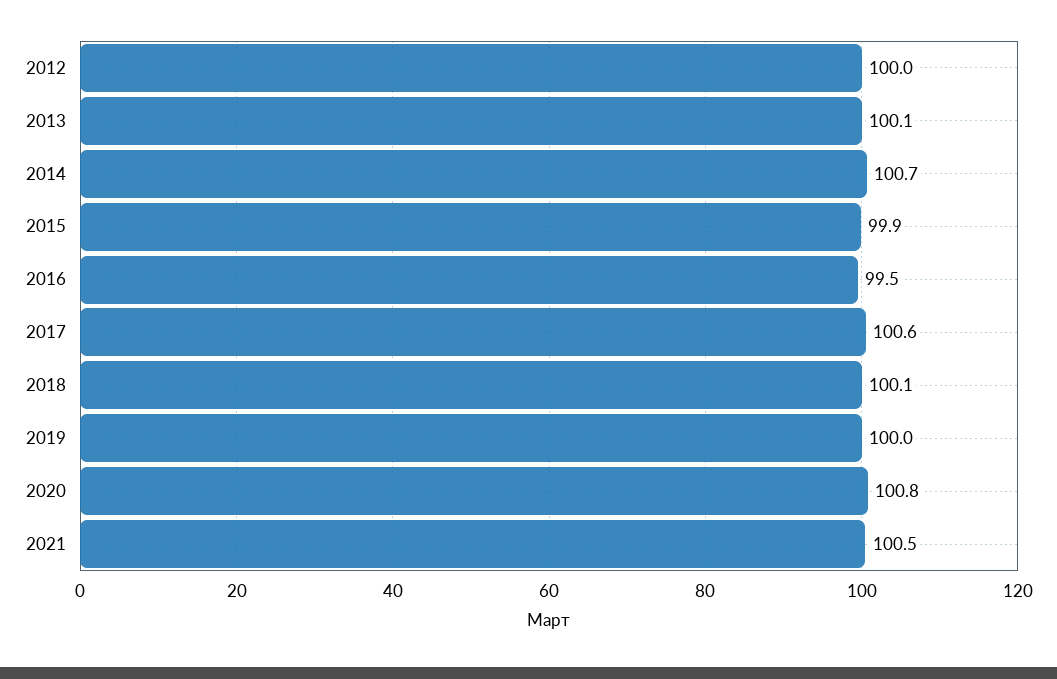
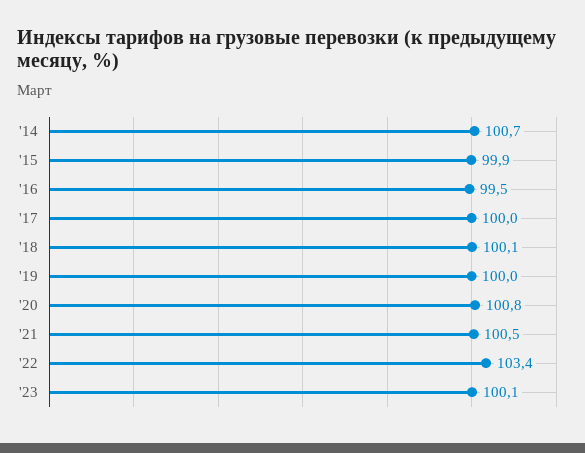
2012: 100 -> none
2013: 100.1 -> none
2017: 100.6 -> 100
'22: none -> 103.4
'23: none -> 100.1

